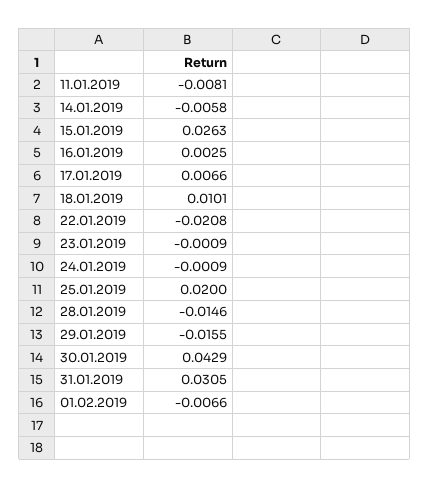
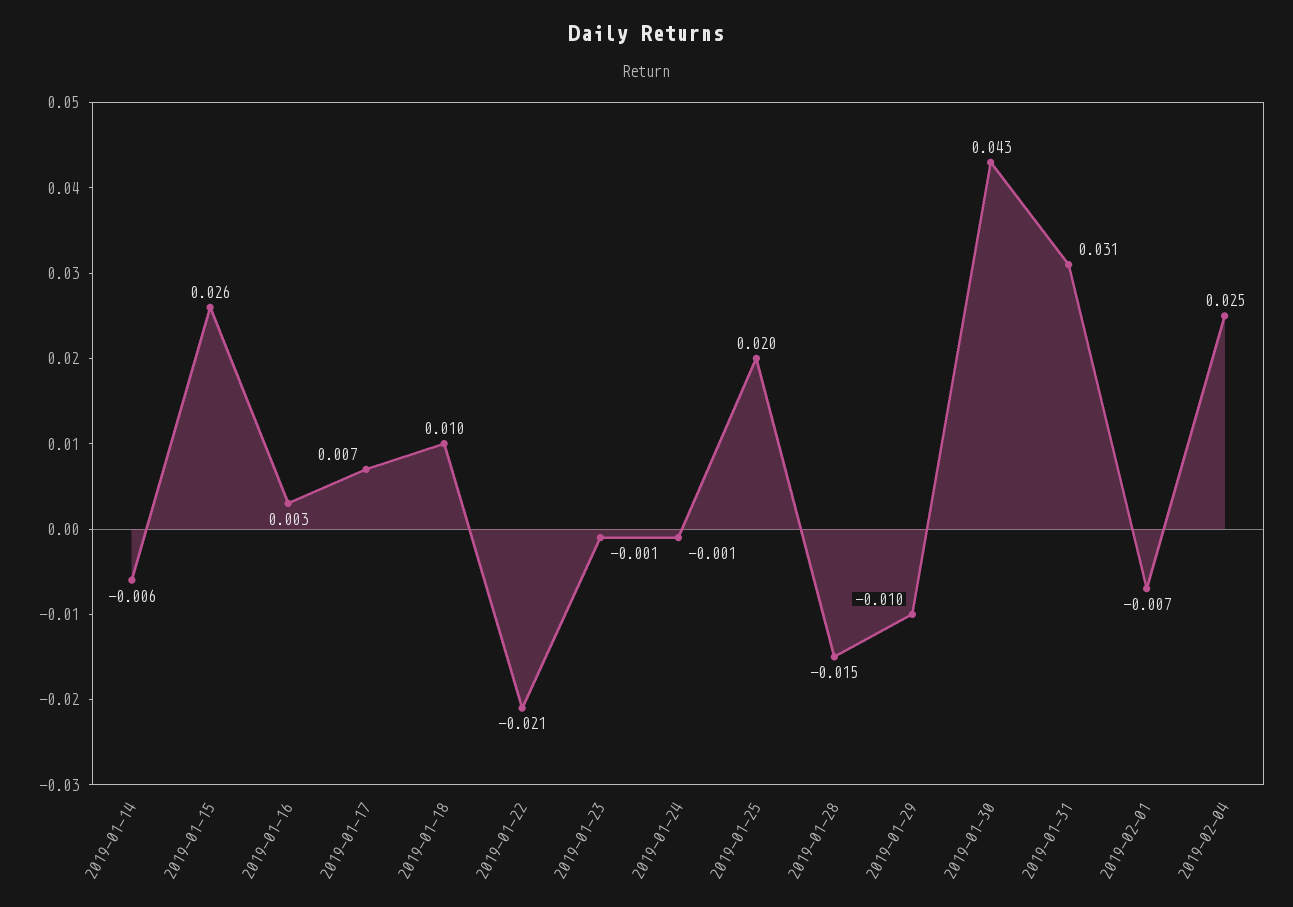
11.01.2019: -0.0081 -> none
29.01.2019: -0.0155 -> -0.01
2019-02-04: none -> 0.025

